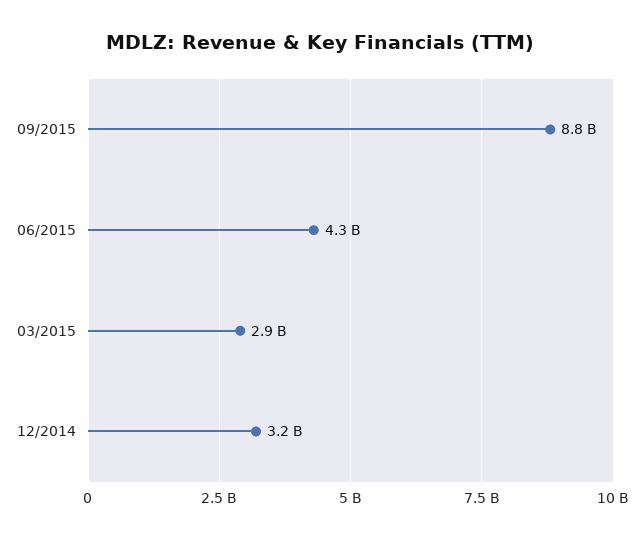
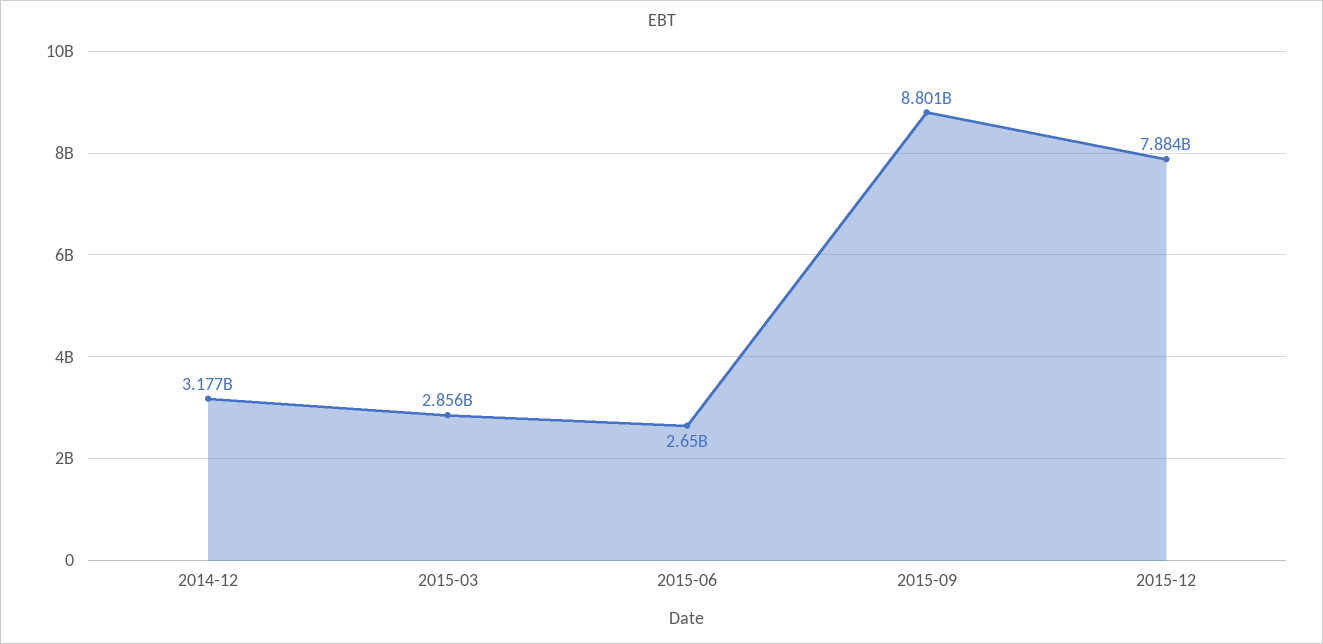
06/2015: 4300000000 -> 2650000000
2015-12: none -> 7884000000

